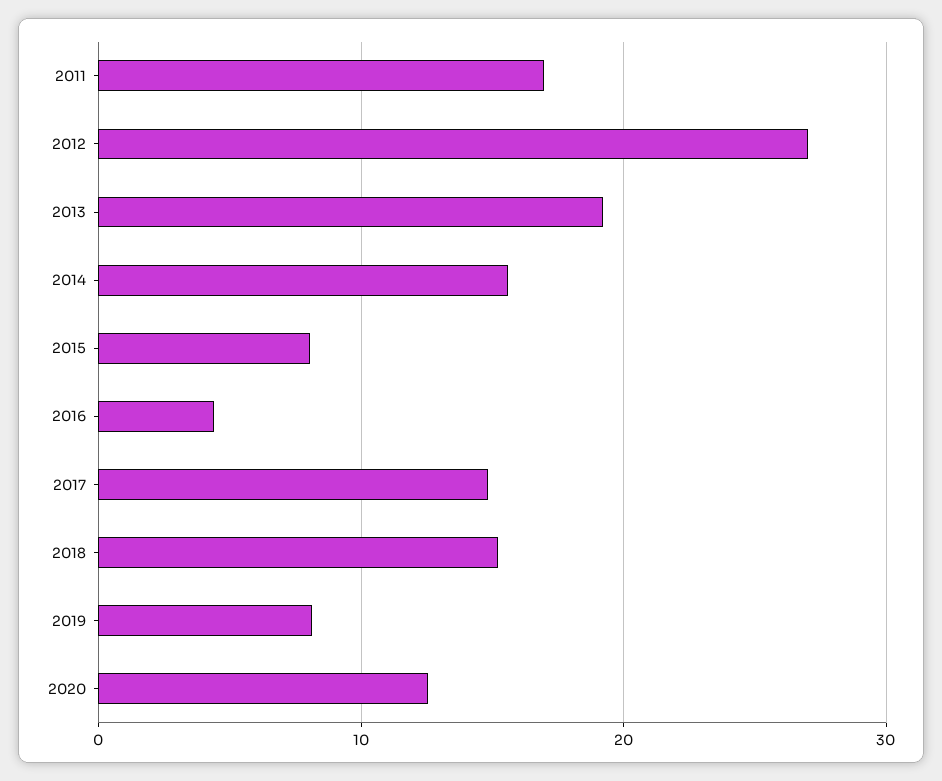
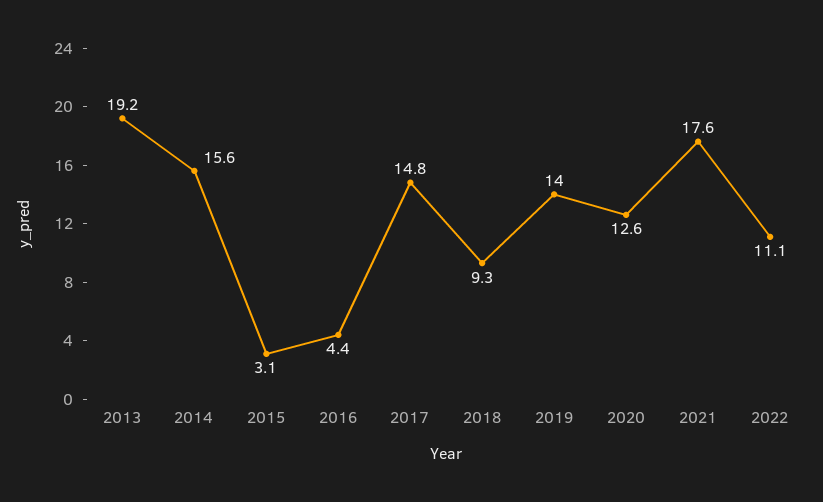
2011: 17 -> none
2012: 27 -> none
2015: 8 -> 3.1
2018: 15 -> 9.3
2019: 8 -> 14
2021: none -> 17.6
2022: none -> 11.1

